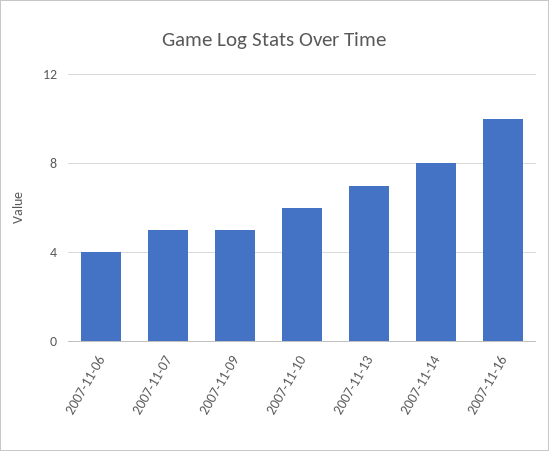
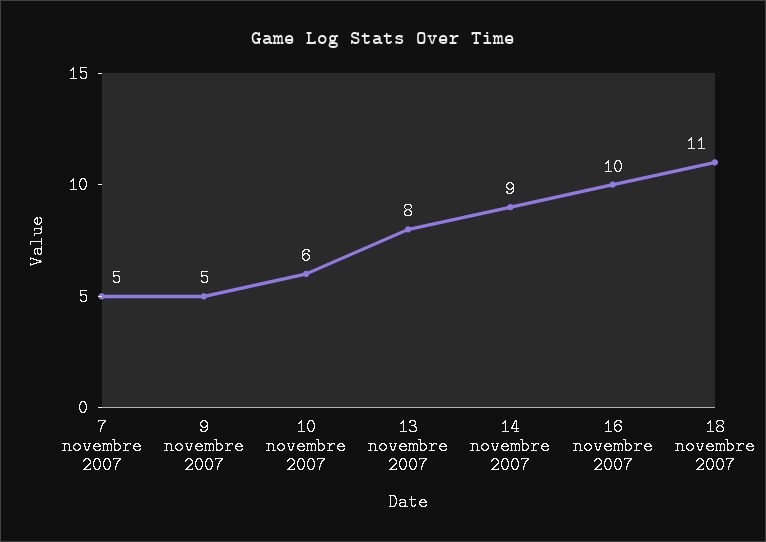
2007-11-06: 4 -> none
2007-11-13: 7 -> 8
2007-11-14: 8 -> 9
18 novembre 2007: none -> 11

